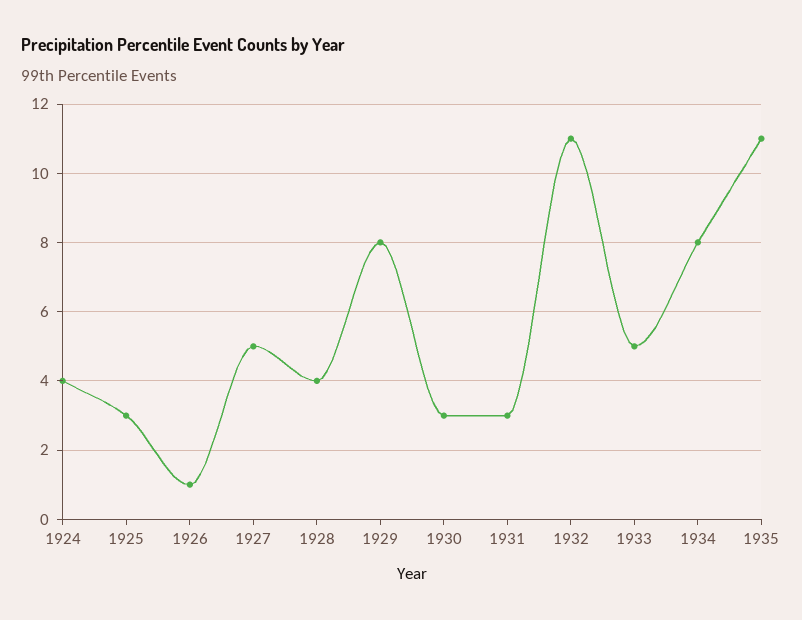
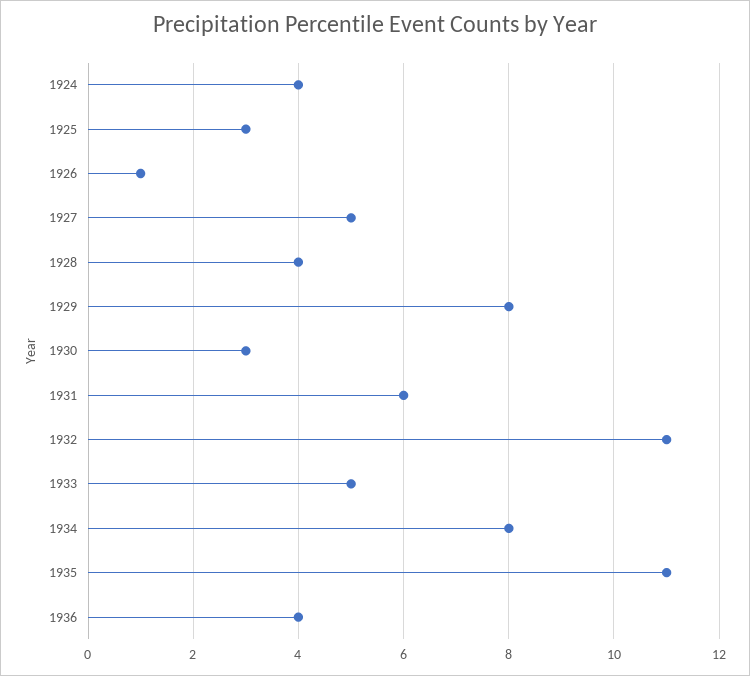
1931: 3 -> 6
1936: none -> 4

